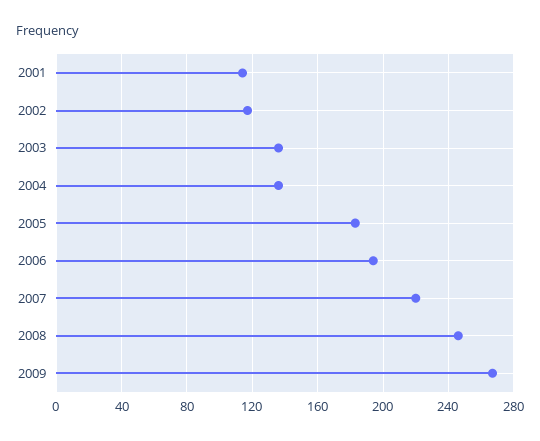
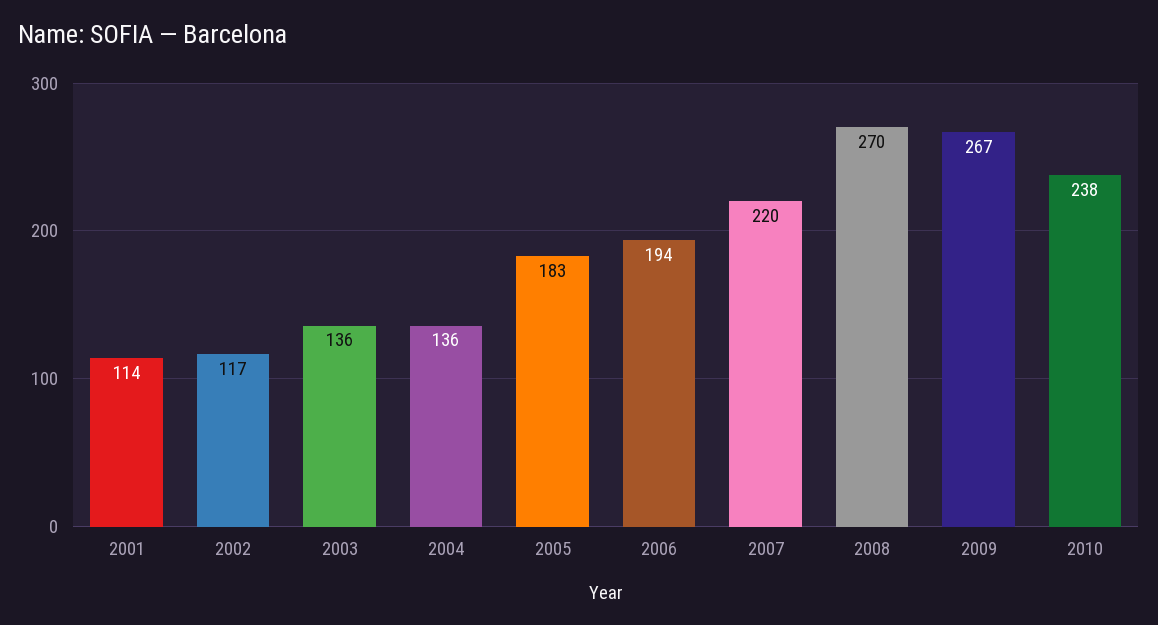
2008: 245 -> 270
2010: none -> 238

